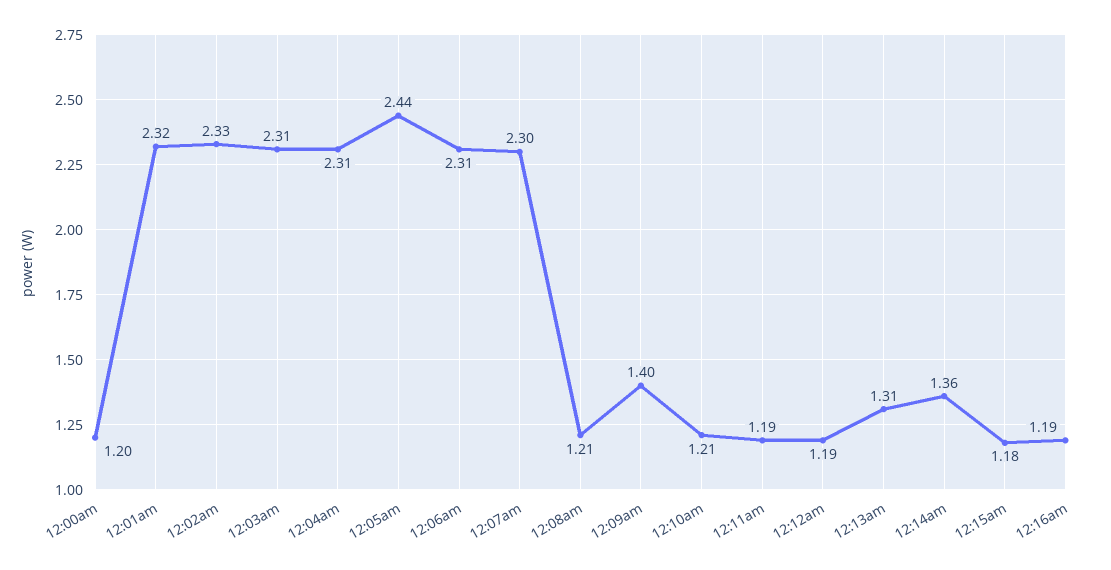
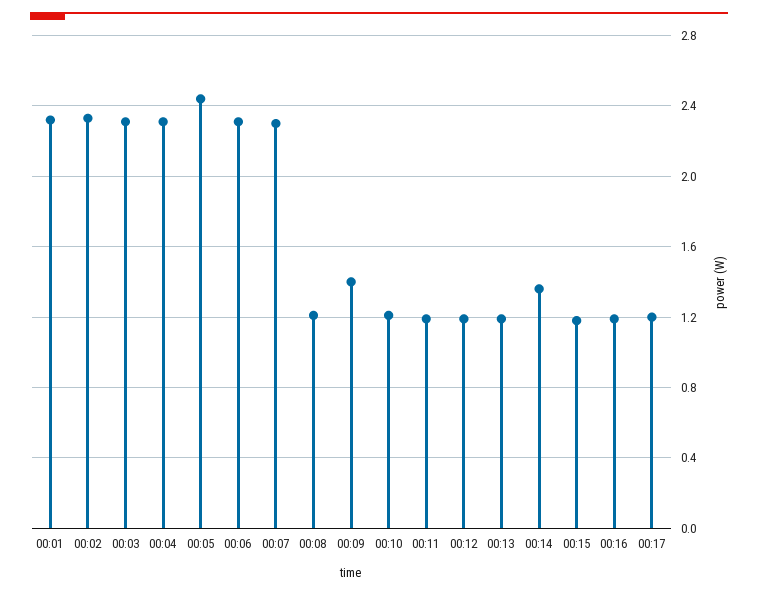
12:00am: 1.2 -> none
12:13am: 1.31 -> 1.2
00:17: none -> 1.2

